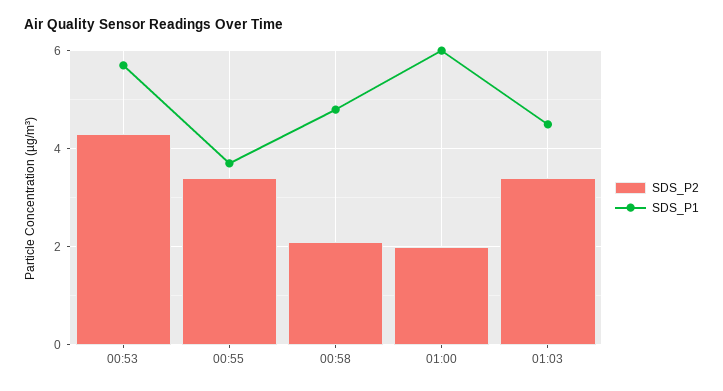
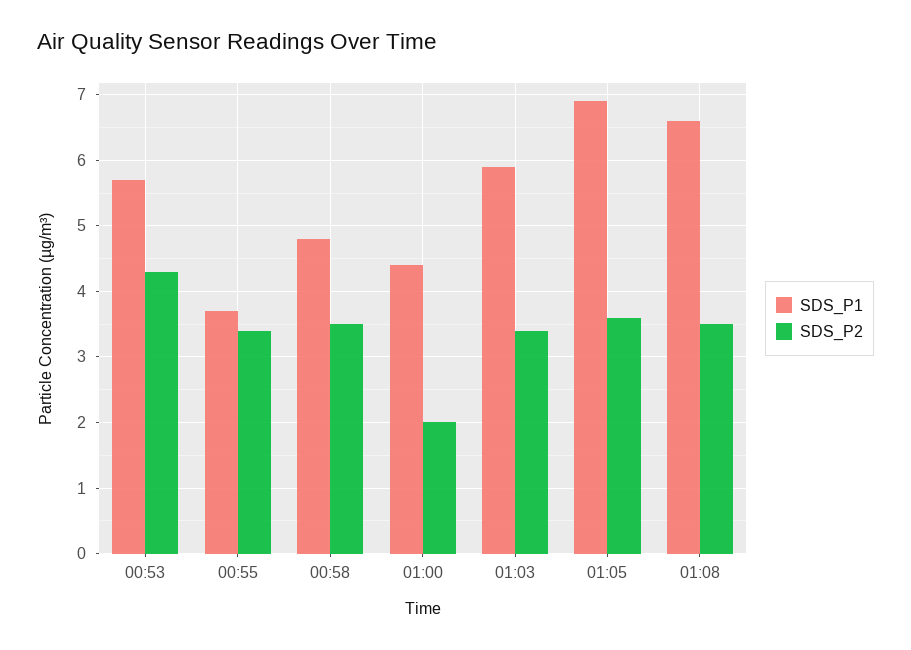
SDS_P2, 00:58: 2 -> 3.5
SDS_P1, 01:00: 6 -> 4.4
SDS_P1, 01:03: 4.5 -> 5.9
SDS_P1, 01:05: none -> 6.9
SDS_P2, 01:05: none -> 3.6
SDS_P1, 01:08: none -> 6.6
SDS_P2, 01:08: none -> 3.5

